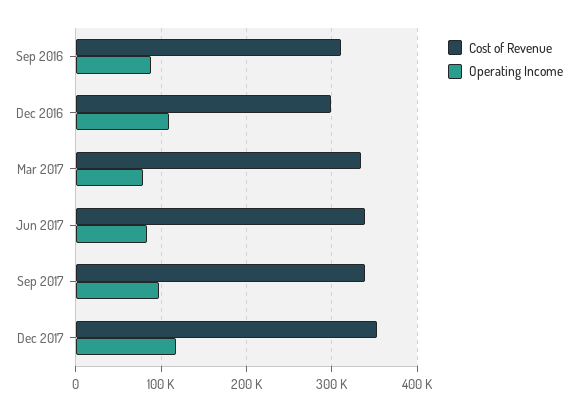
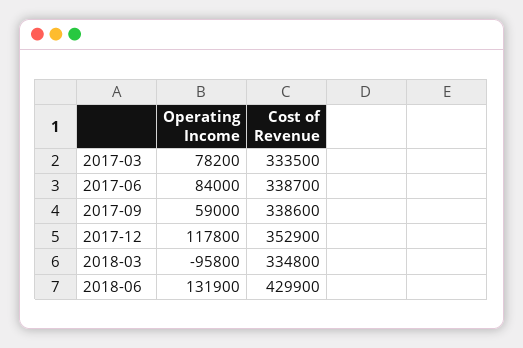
Cost of Revenue, Sep 2016: 310000 -> none
Operating Income, Sep 2016: 90000 -> none
Cost of Revenue, Dec 2016: 300000 -> none
Operating Income, Dec 2016: 110000 -> none
Operating Income, Sep 2017: 100000 -> 59000
Operating Income, 2018-03: none -> -95800
Cost of Revenue, 2018-03: none -> 334800
Operating Income, 2018-06: none -> 131900
Cost of Revenue, 2018-06: none -> 429900

